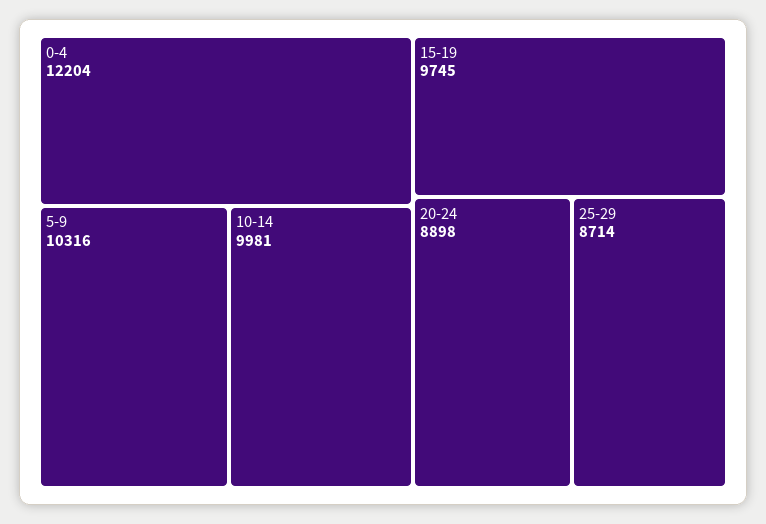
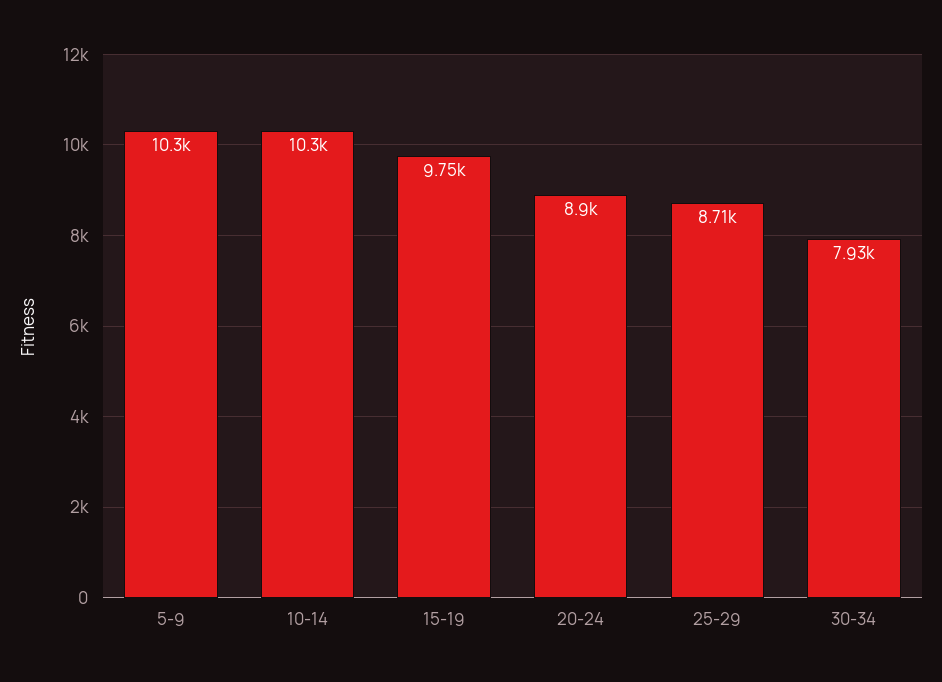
0-4: 12204 -> none
10-14: 9981 -> 10300
30-34: none -> 7930

